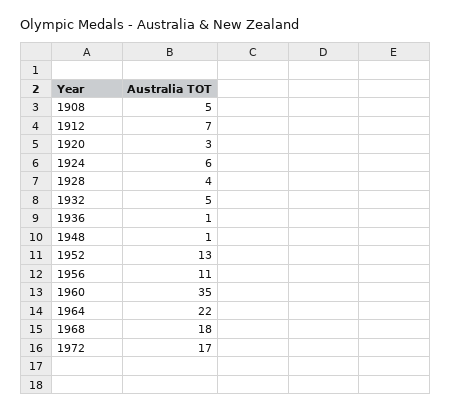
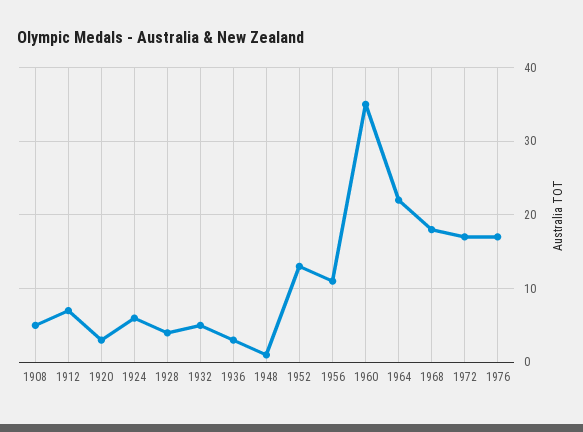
1936: 1 -> 3
1976: none -> 17

